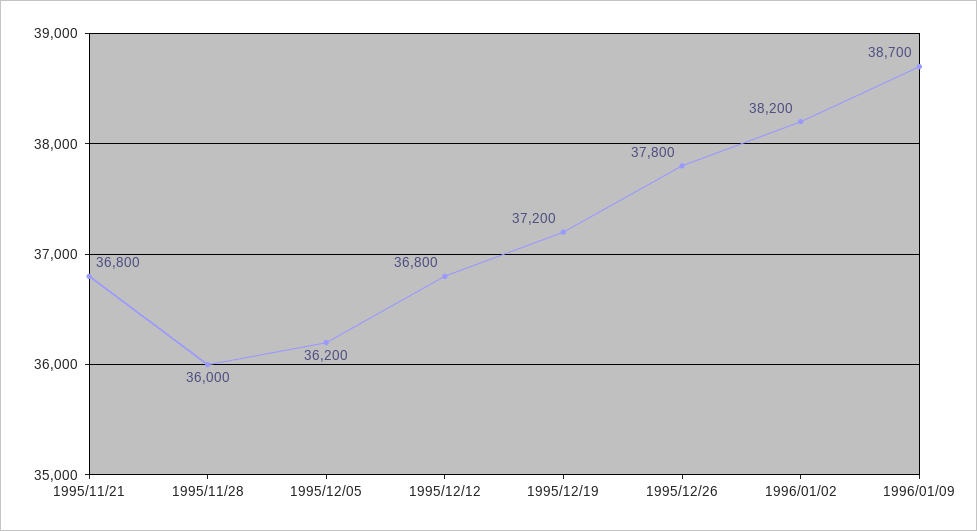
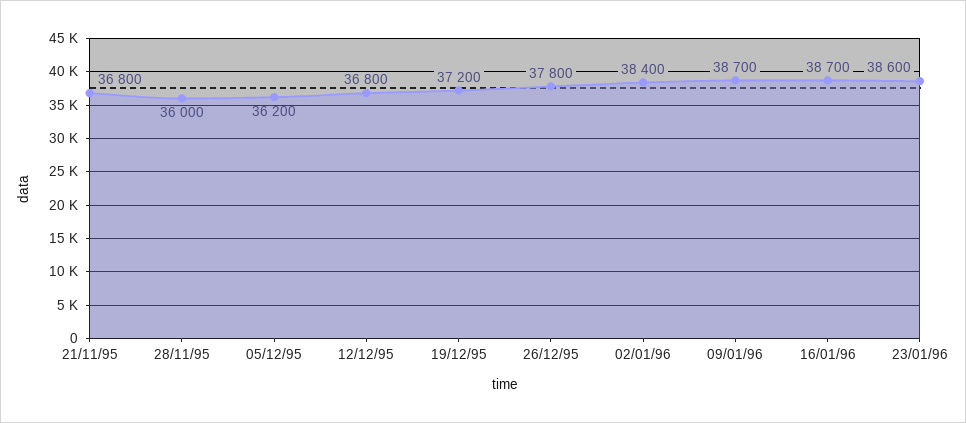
1996/01/02: 38200 -> 38400
16/01/96: none -> 38700
23/01/96: none -> 38600

